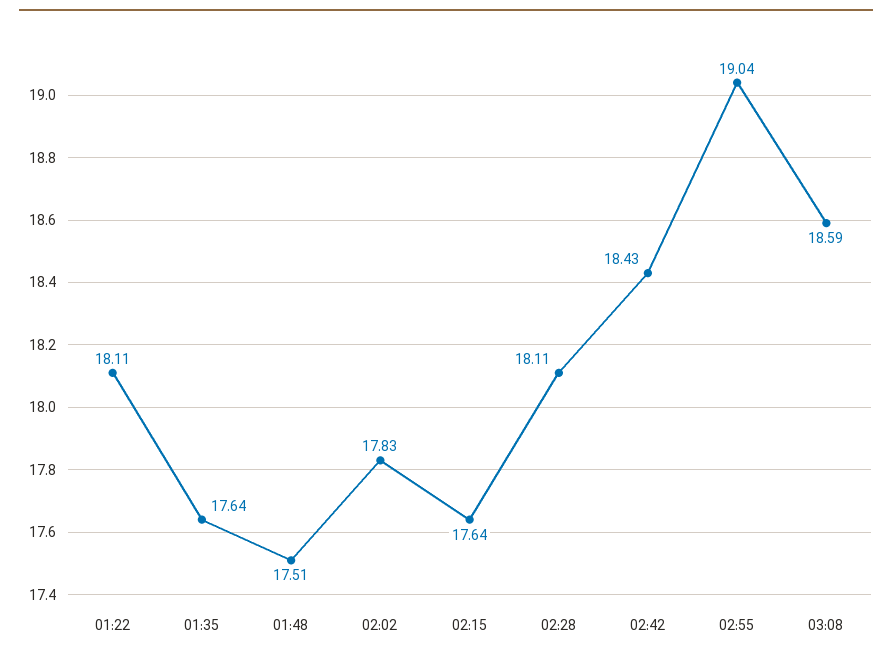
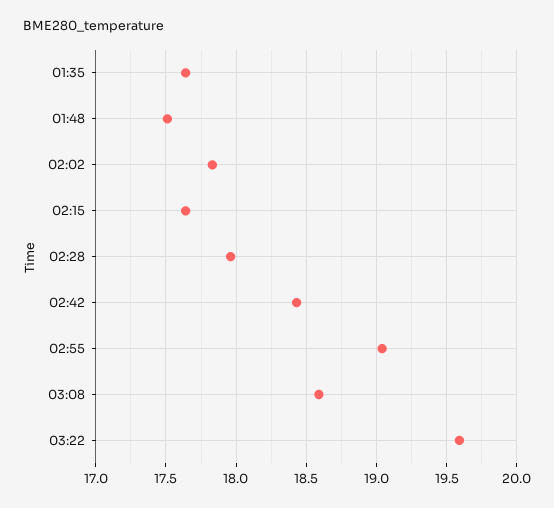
01:22: 18.11 -> none
02:28: 18.11 -> 17.95
03:22: none -> 19.6

